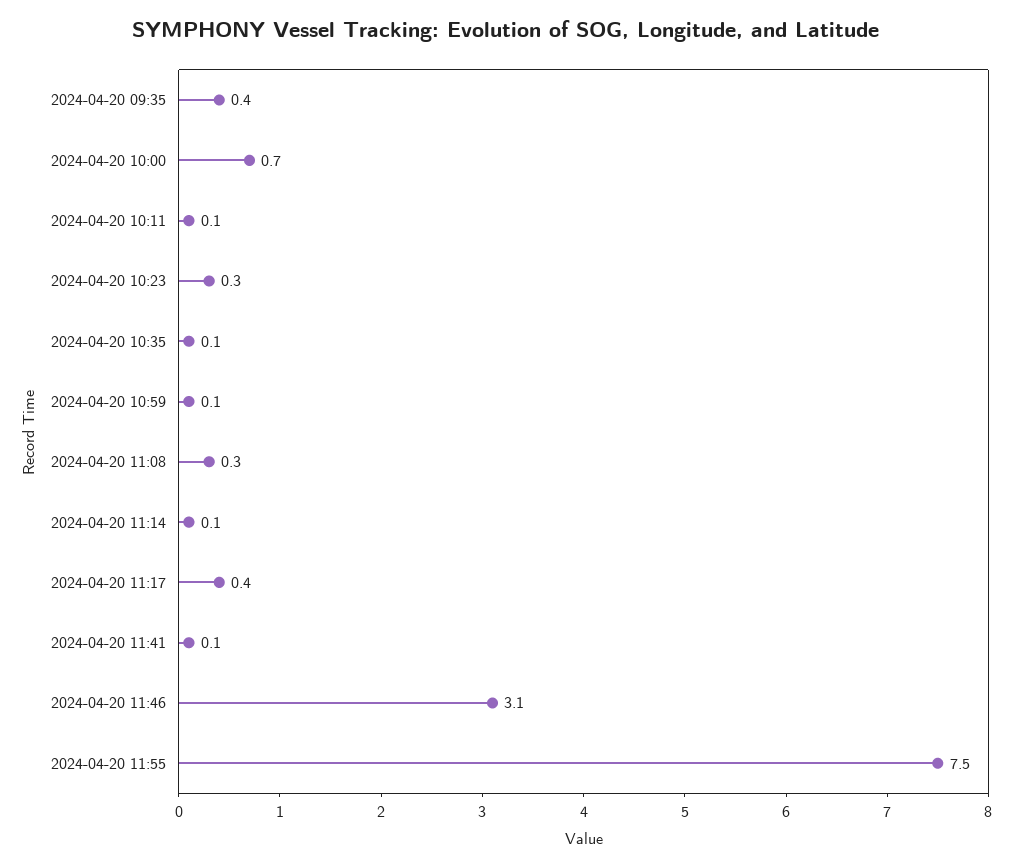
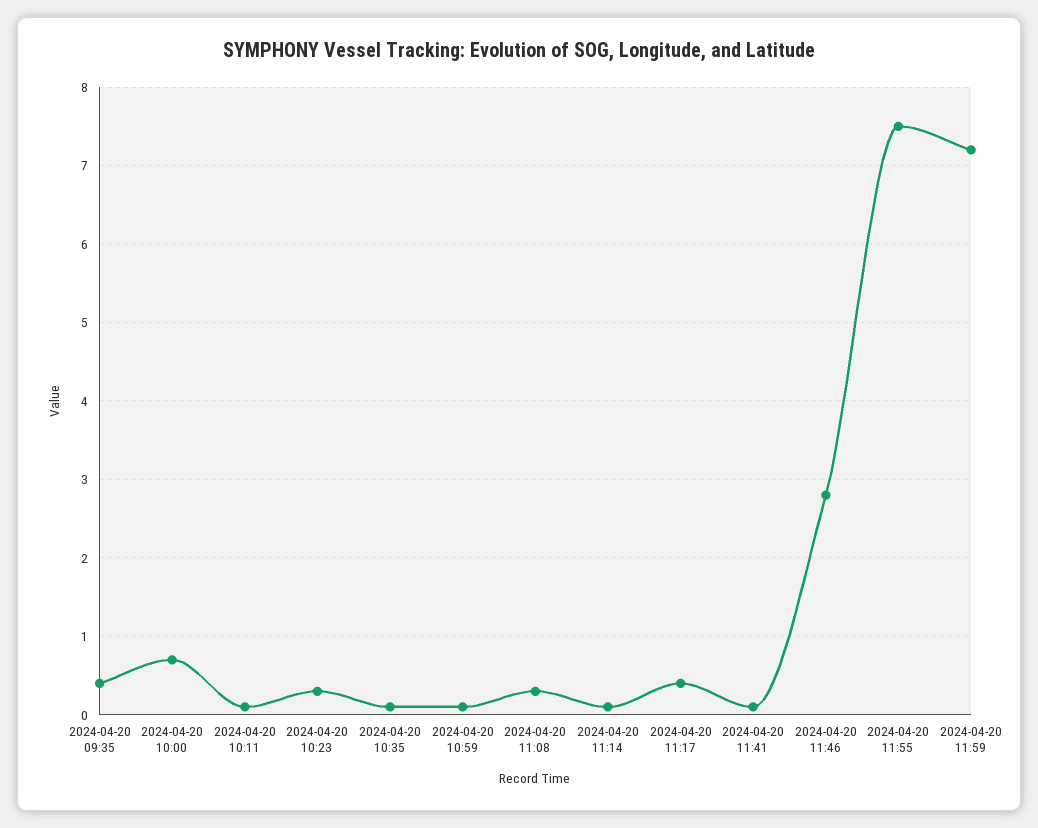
2024-04-20 11:46: 3.1 -> 2.8
2024-04-20 11:59: none -> 7.2

